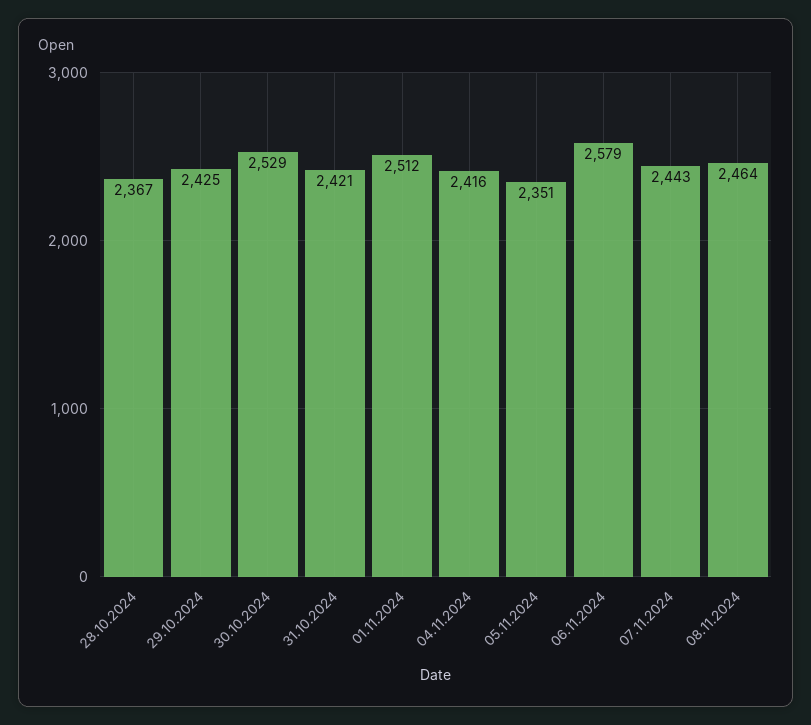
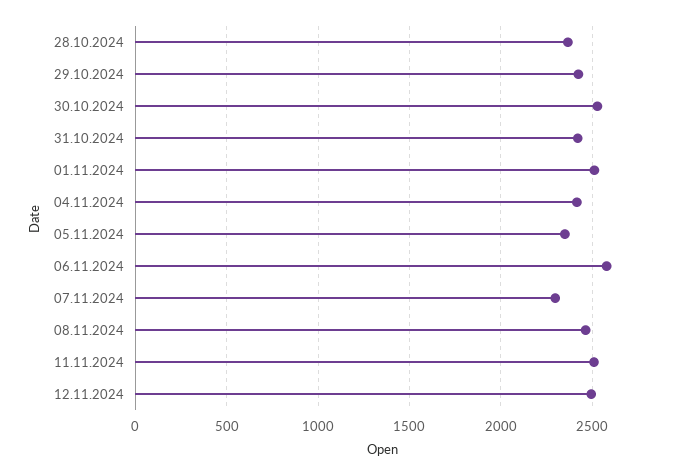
07.11.2024: 2443 -> 2300
11.11.2024: none -> 2500
12.11.2024: none -> 2500

